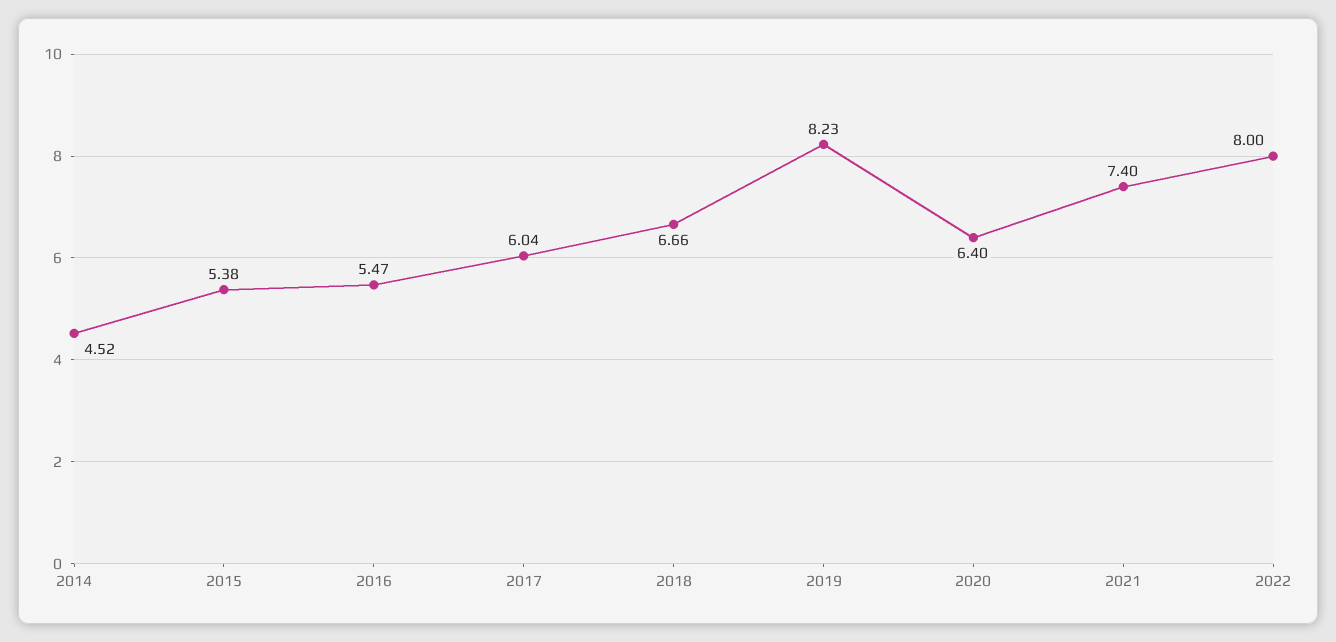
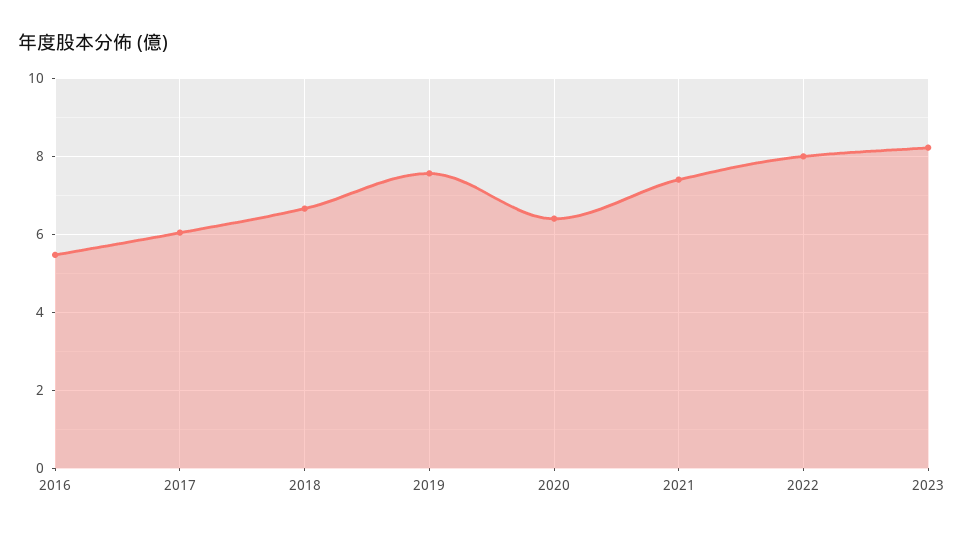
2014: 4.52 -> none
2015: 5.38 -> none
2019: 8.23 -> 7.6
2023: none -> 8.2

